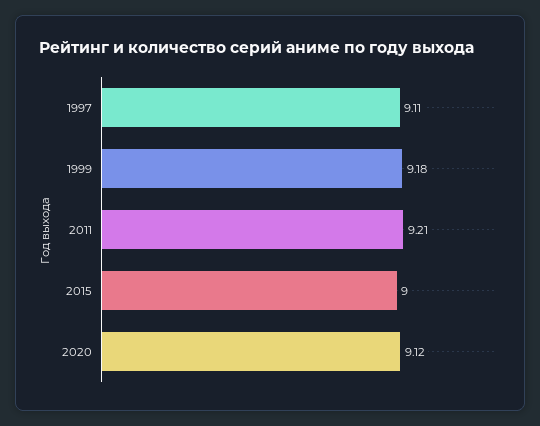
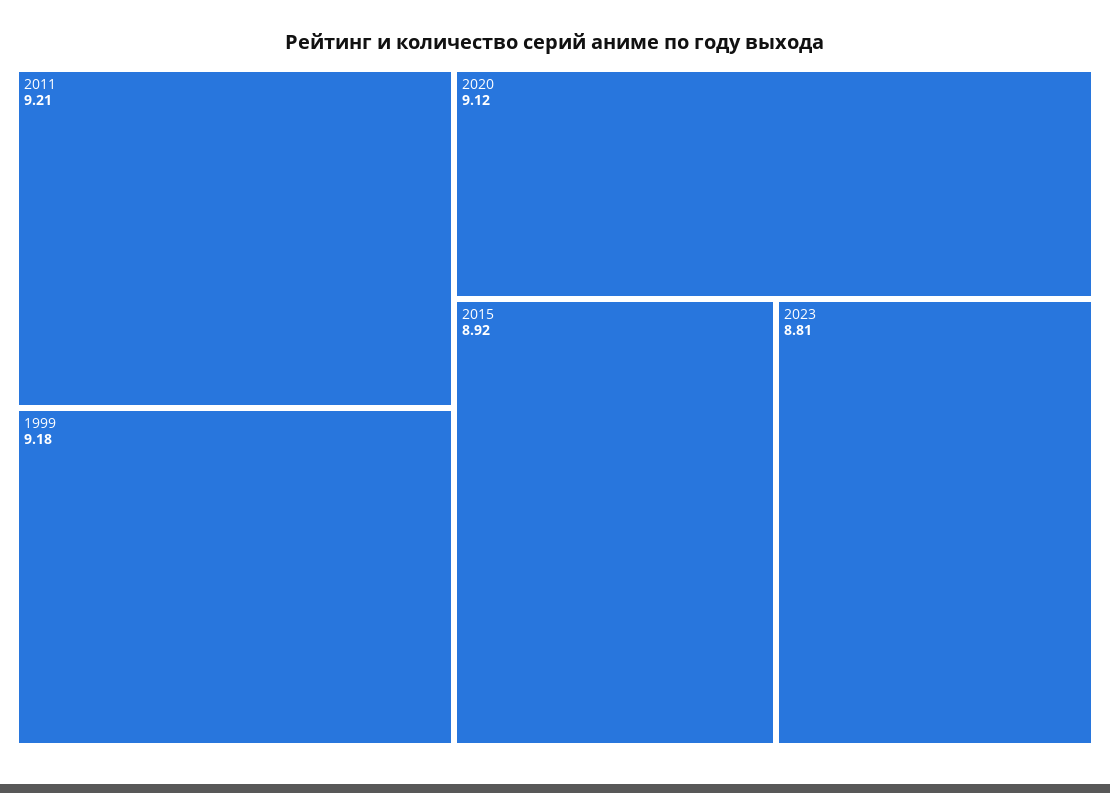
1997: 9.11 -> none
2015: 9 -> 8.92
2023: none -> 8.81

